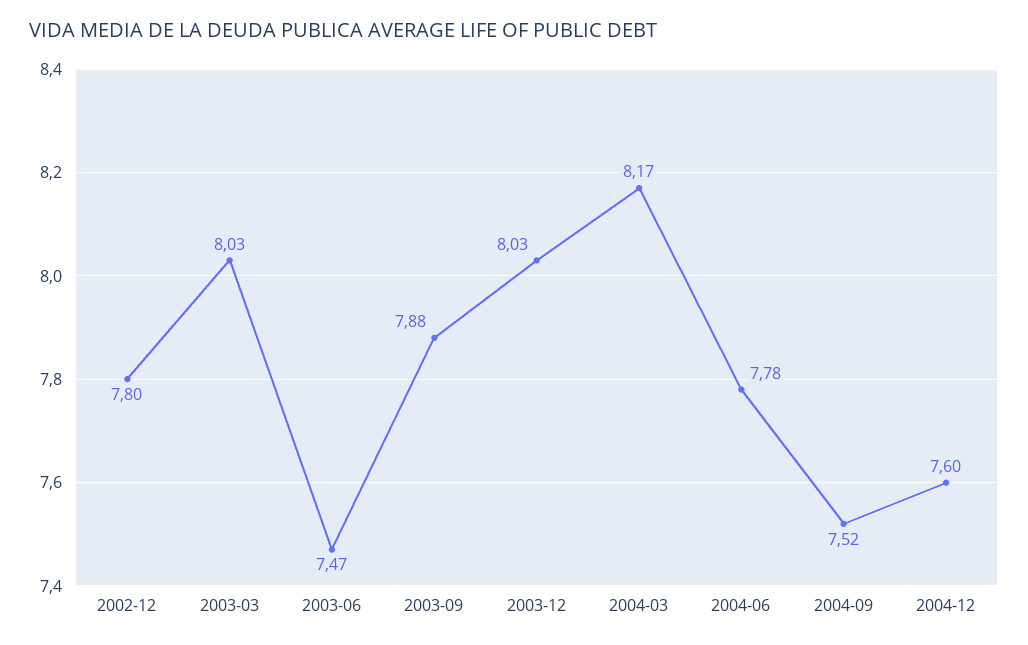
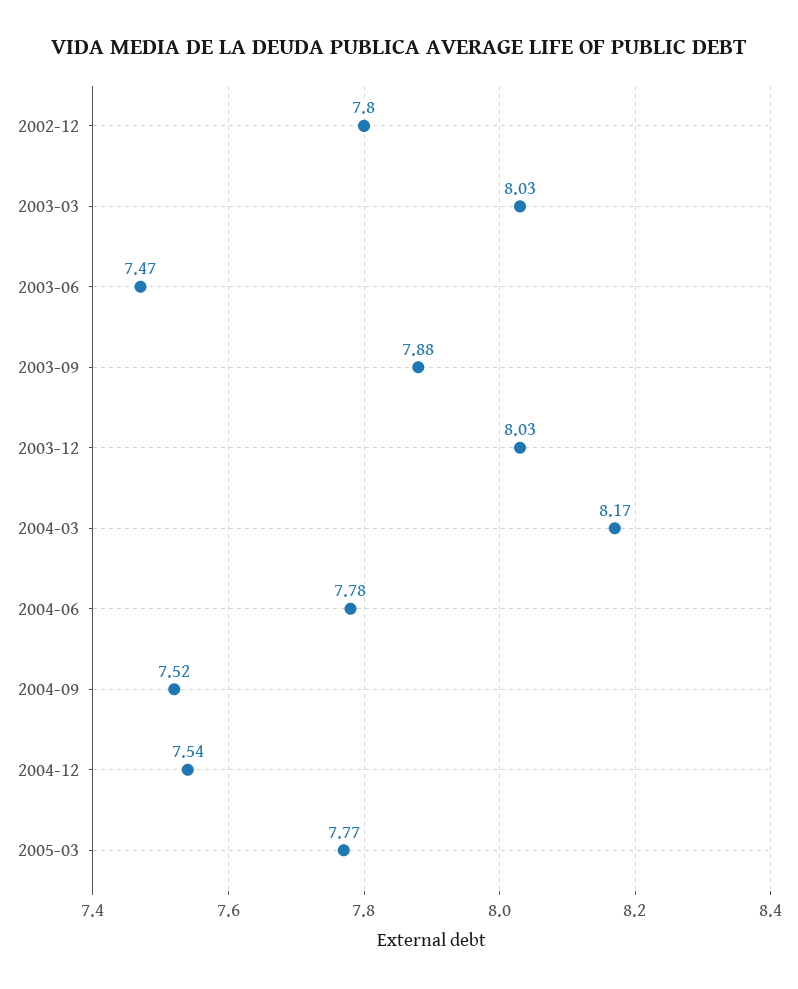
2004-12: 7.6 -> 7.54
2005-03: none -> 7.77

